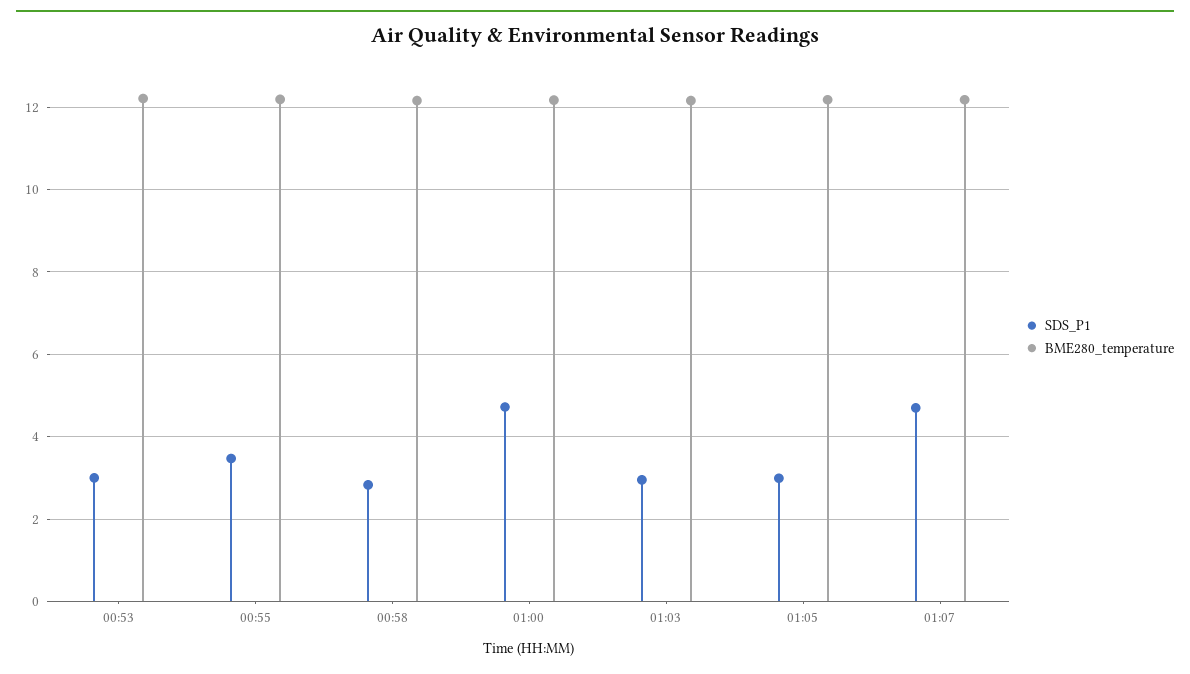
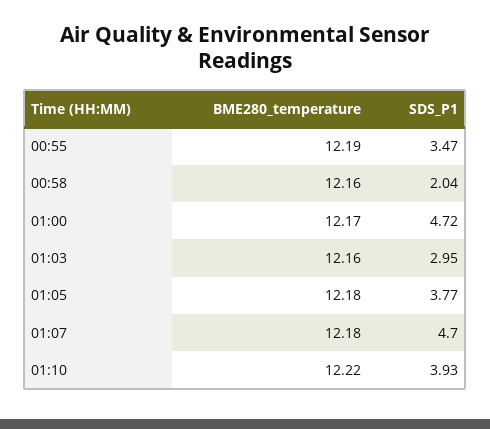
SDS_P1, 00:53: 3 -> none
BME280_temperature, 00:53: 12.2 -> none
SDS_P1, 00:58: 2.8 -> 2.04
SDS_P1, 01:05: 3 -> 3.77
BME280_temperature, 01:10: none -> 12.22
SDS_P1, 01:10: none -> 3.93

